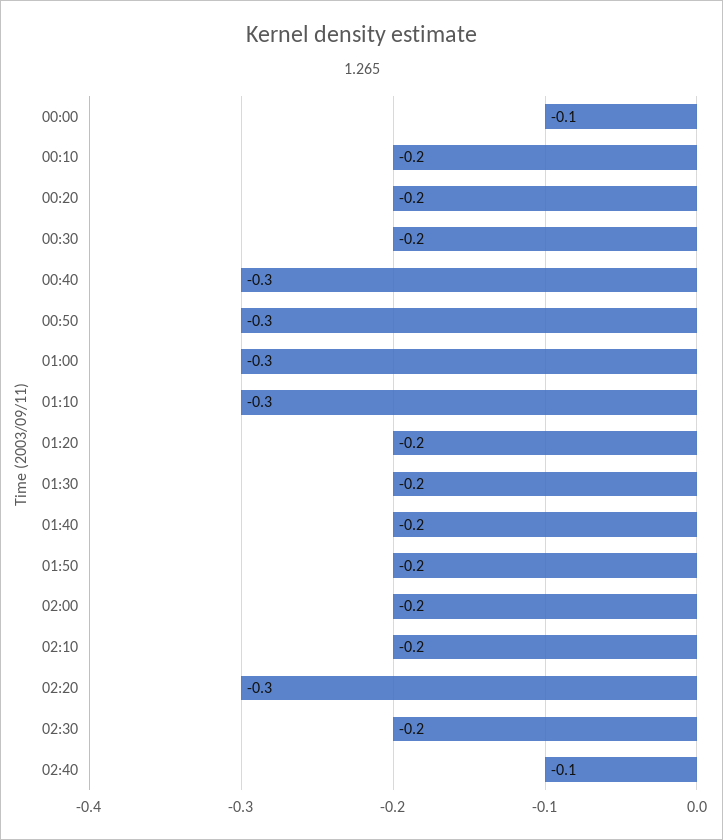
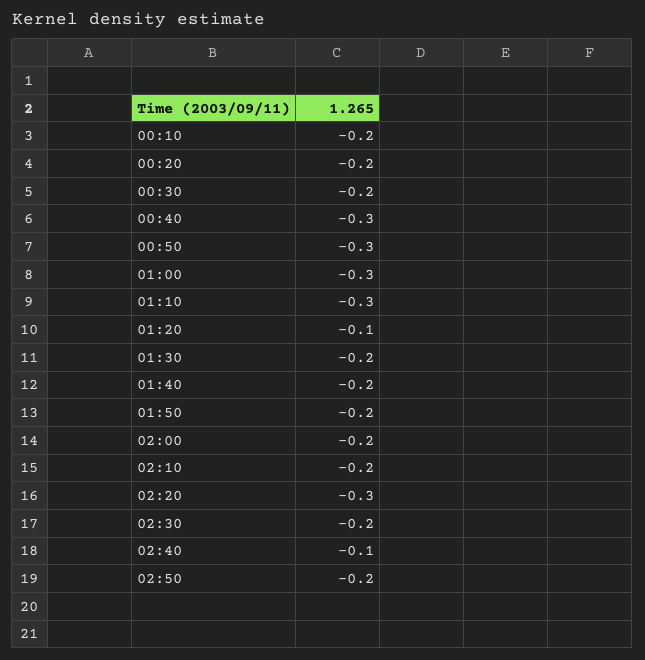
00:00: -0.1 -> none
01:20: -0.2 -> -0.1
02:50: none -> -0.2

